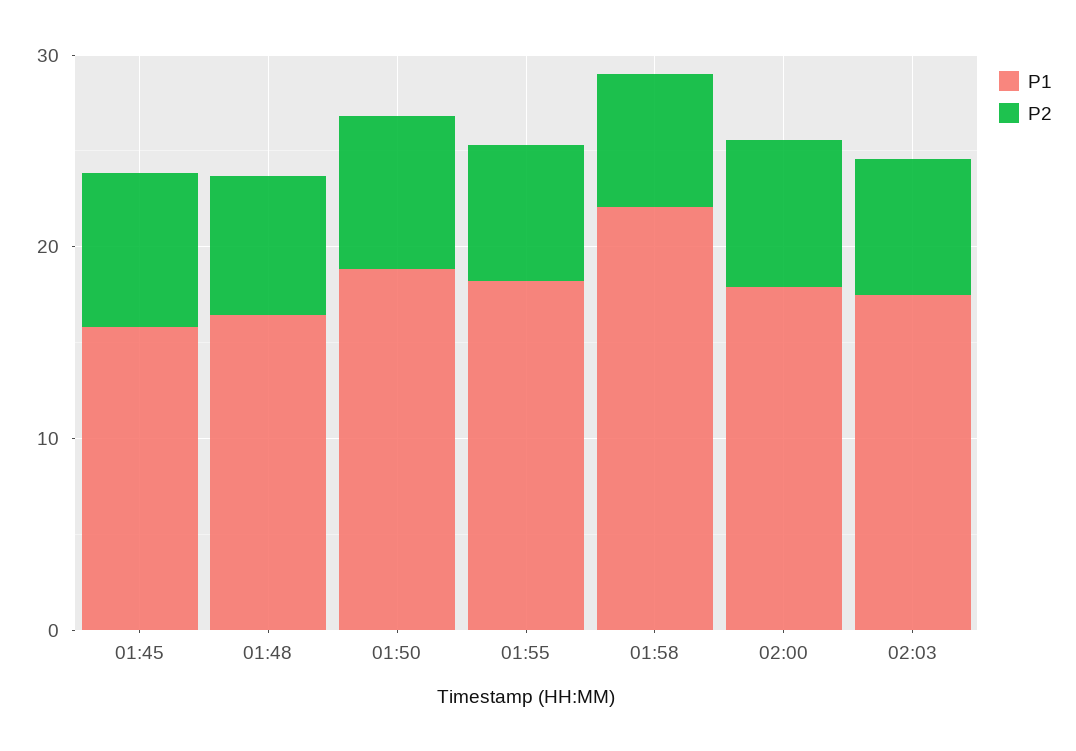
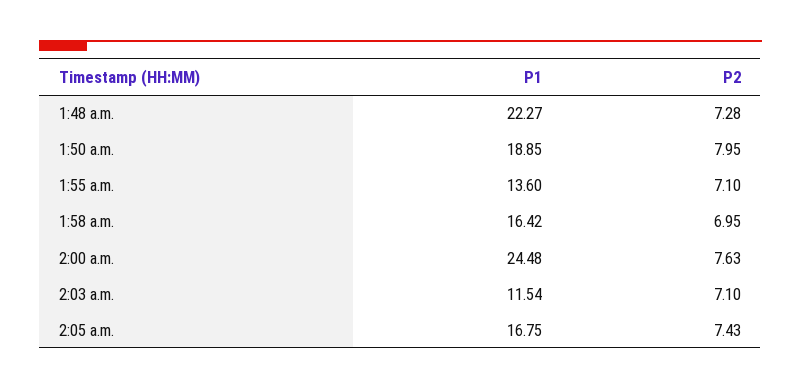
P1, 01:45: 16 -> none
P2, 01:45: 8 -> none
P1, 01:48: 16 -> 22.27
P1, 01:55: 18 -> 13.6
P1, 01:58: 22 -> 16.42
P1, 02:00: 18 -> 24.48
P1, 02:03: 18 -> 11.54
P1, 2:05 a.m.: none -> 16.75
P2, 2:05 a.m.: none -> 7.43

